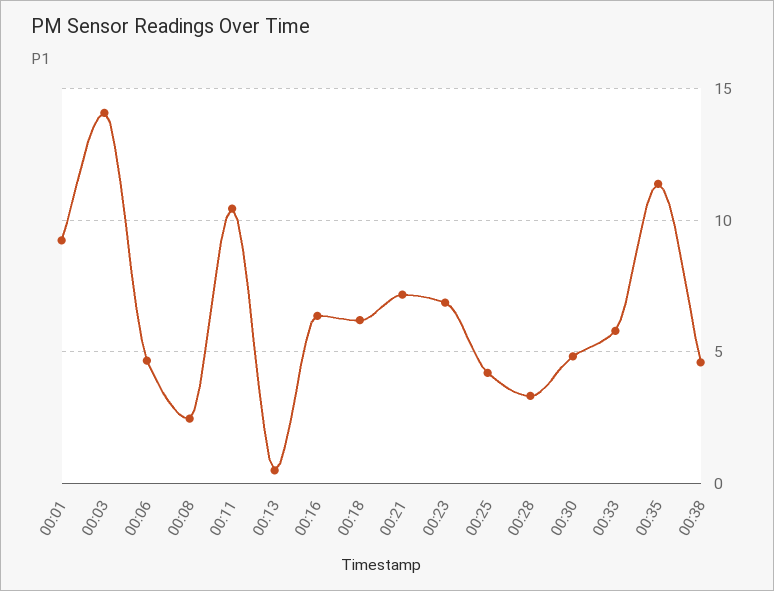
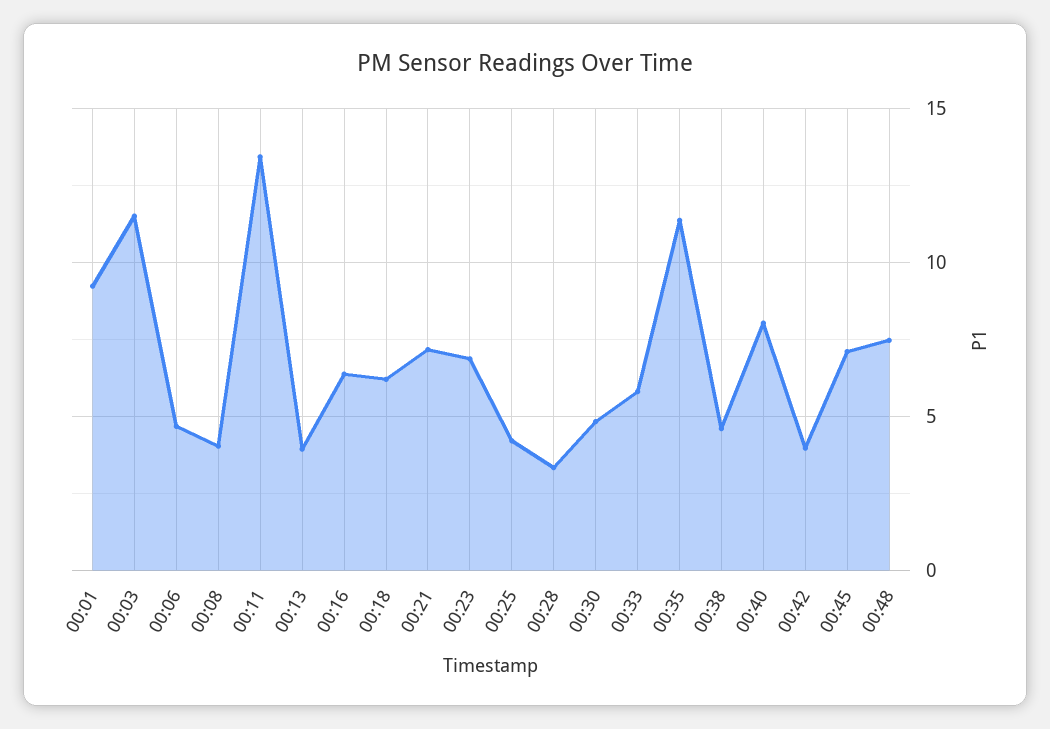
00:03: 14 -> 11.5
00:08: 2.5 -> 4
00:11: 10.5 -> 13.5
00:13: 0.5 -> 4
00:40: none -> 8
00:42: none -> 4
00:45: none -> 7
00:48: none -> 7.5

